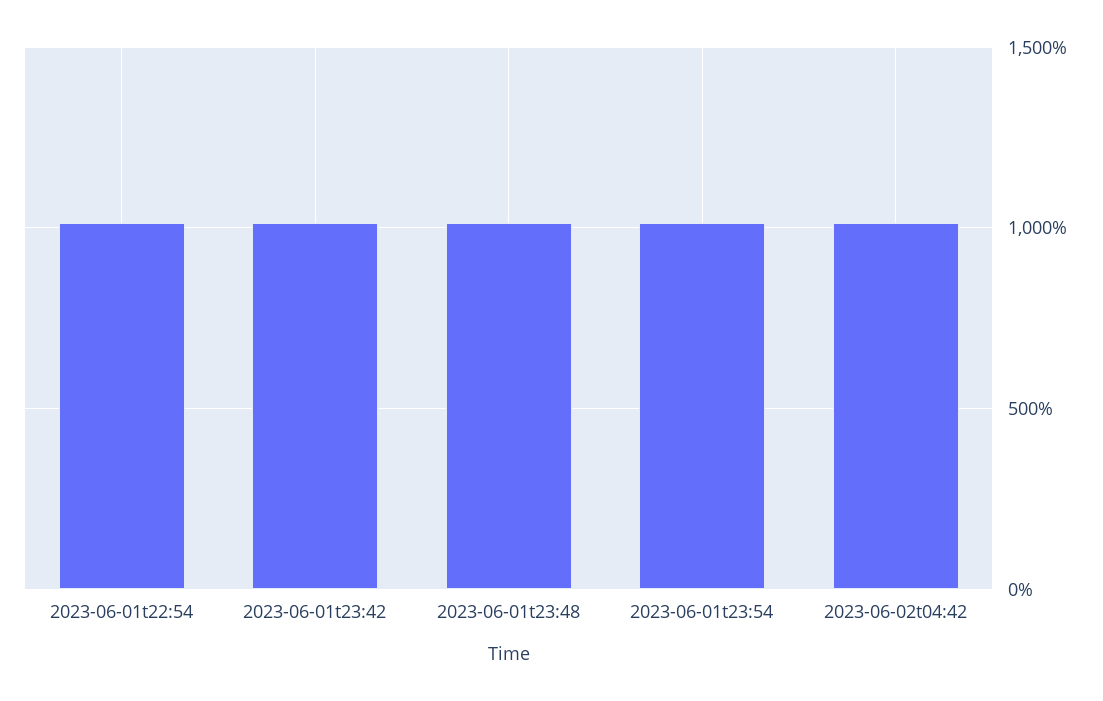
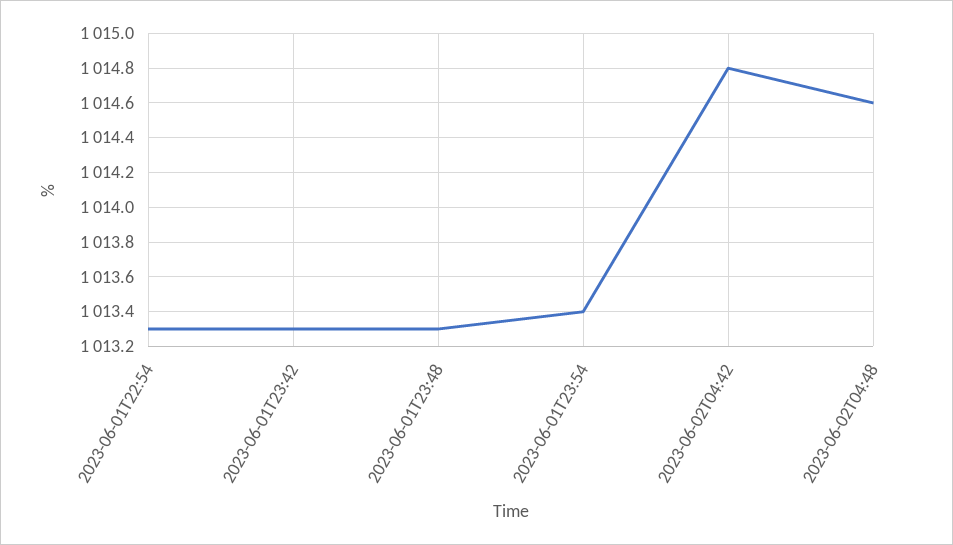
2023-06-02T04:48: none -> 1014.6

